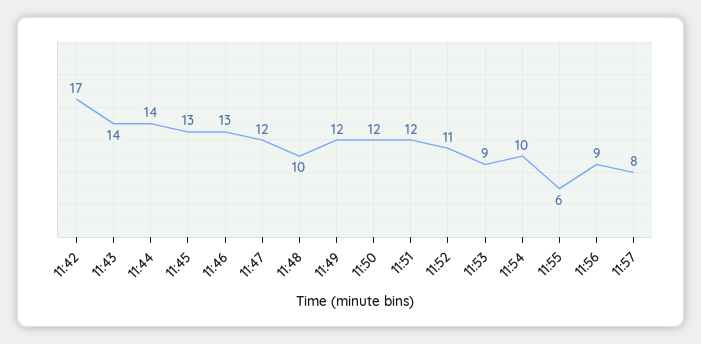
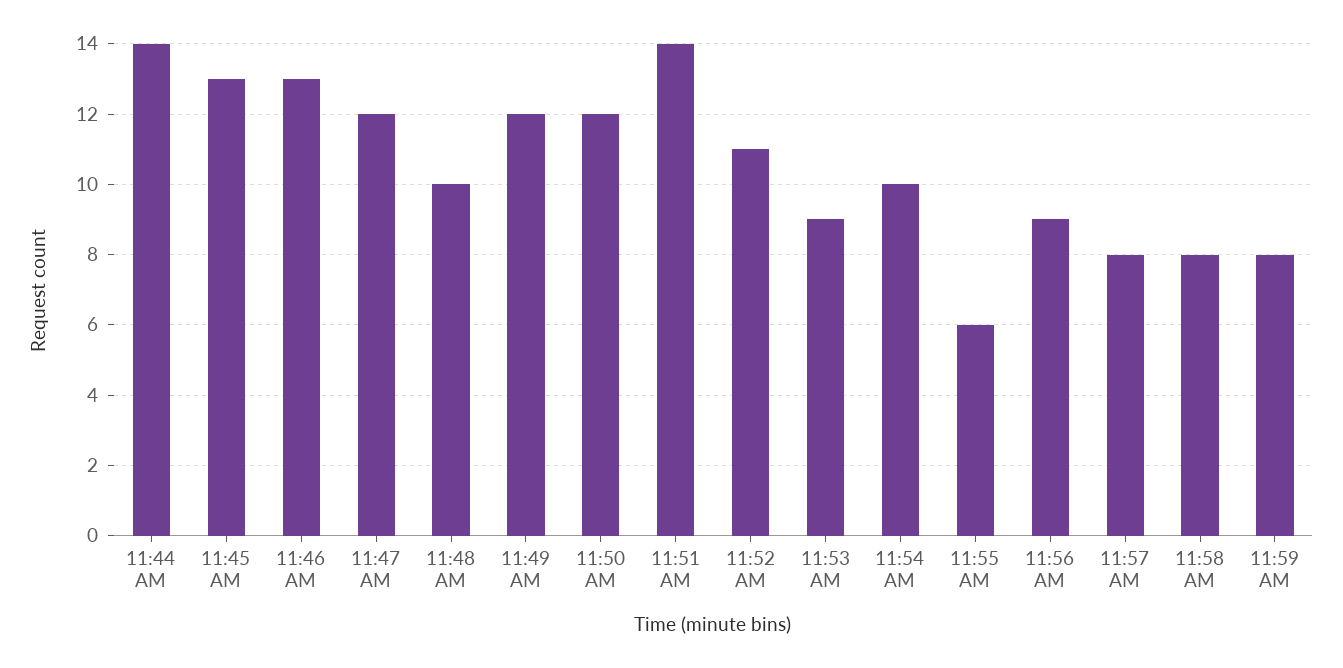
11:42: 17 -> none
11:43: 14 -> none
11:51: 12 -> 14
11:58 AM: none -> 8
11:59 AM: none -> 8

